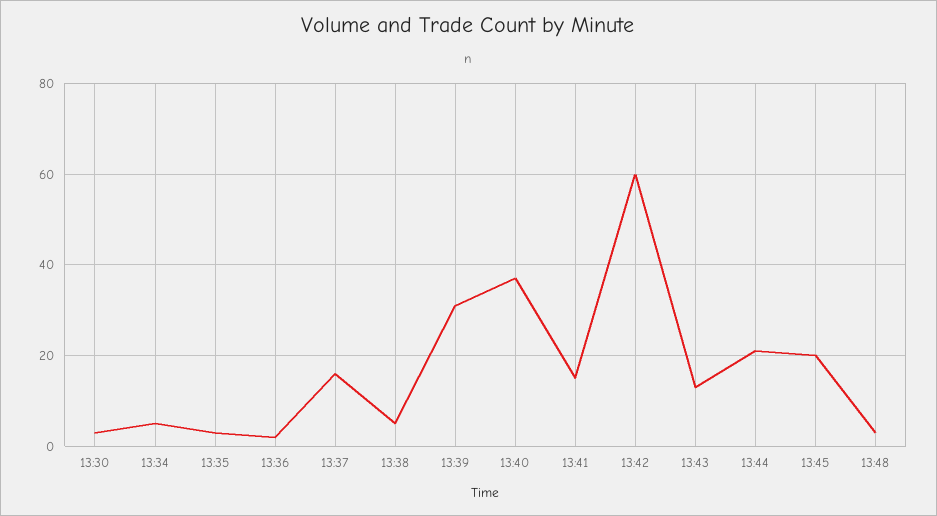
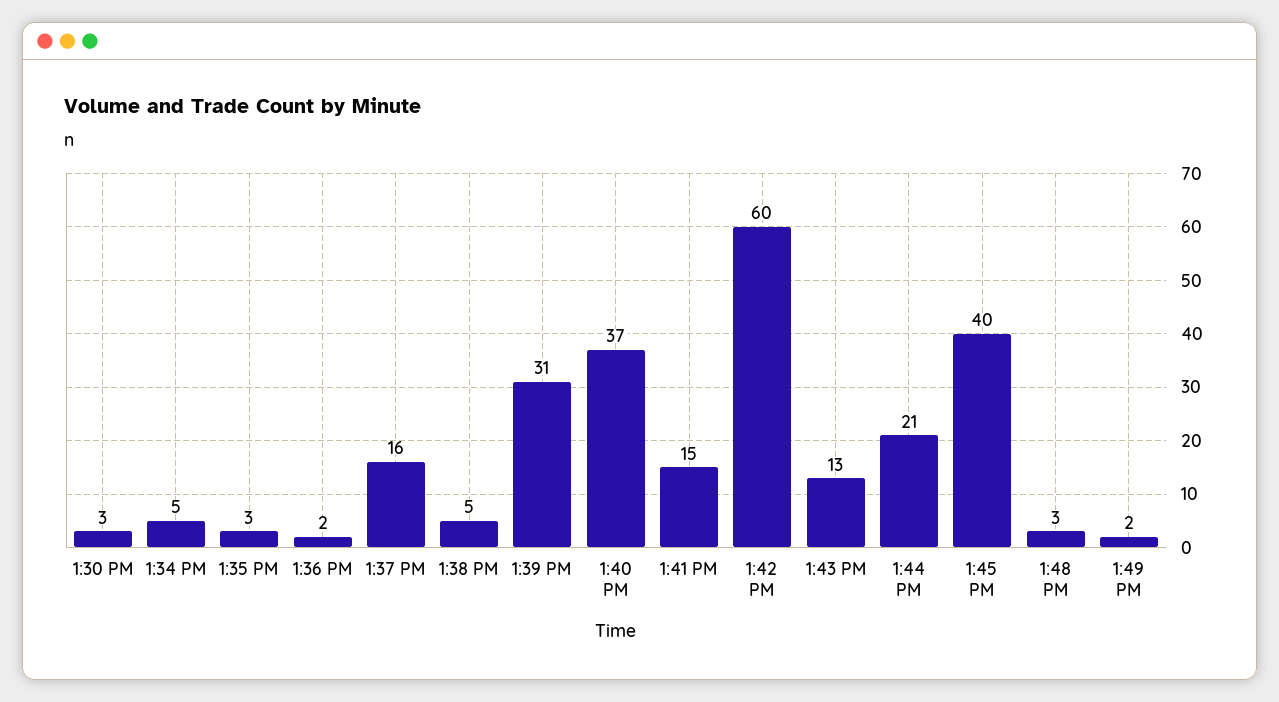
13:45: 20 -> 40
1:49 PM: none -> 2

